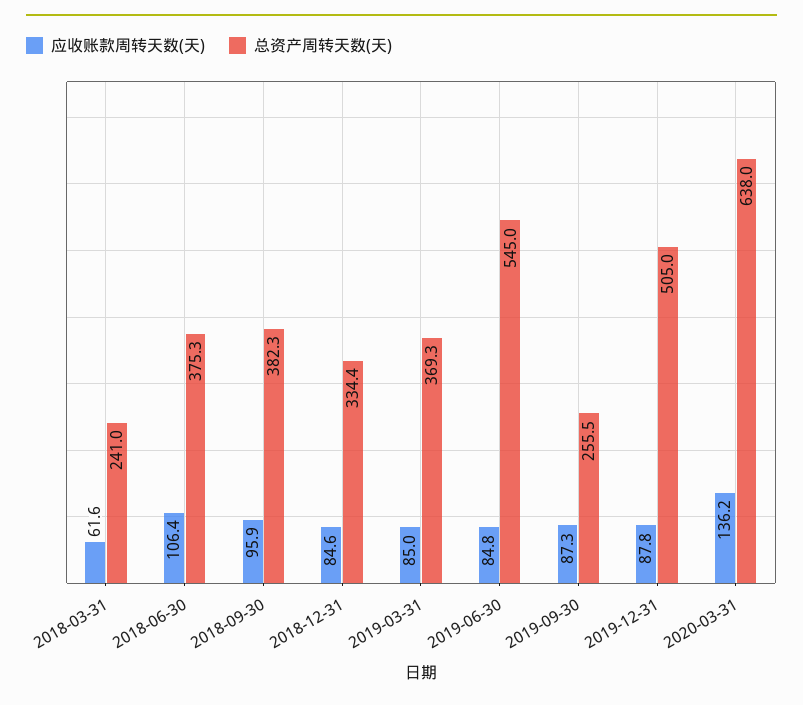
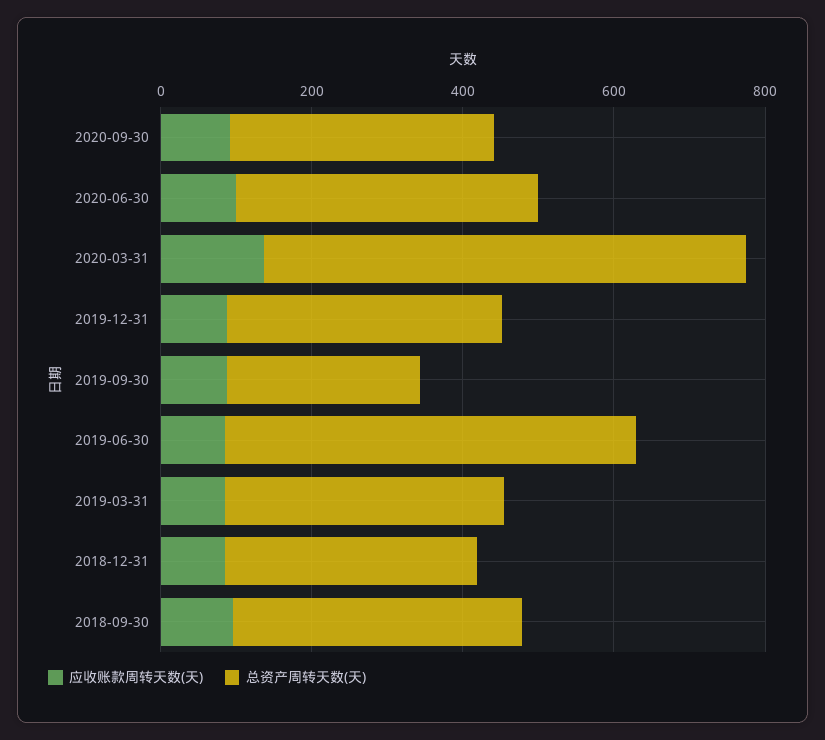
应收账款周转天数(天), 2018-03-31: 61.6 -> none
总资产周转天数(天), 2018-03-31: 241 -> none
应收账款周转天数(天), 2018-06-30: 106.4 -> none
总资产周转天数(天), 2018-06-30: 375.3 -> none
总资产周转天数(天), 2019-12-31: 505 -> 350
应收账款周转天数(天), 2020-09-30: none -> 100
总资产周转天数(天), 2020-09-30: none -> 350
应收账款周转天数(天), 2020-06-30: none -> 100
总资产周转天数(天), 2020-06-30: none -> 400

